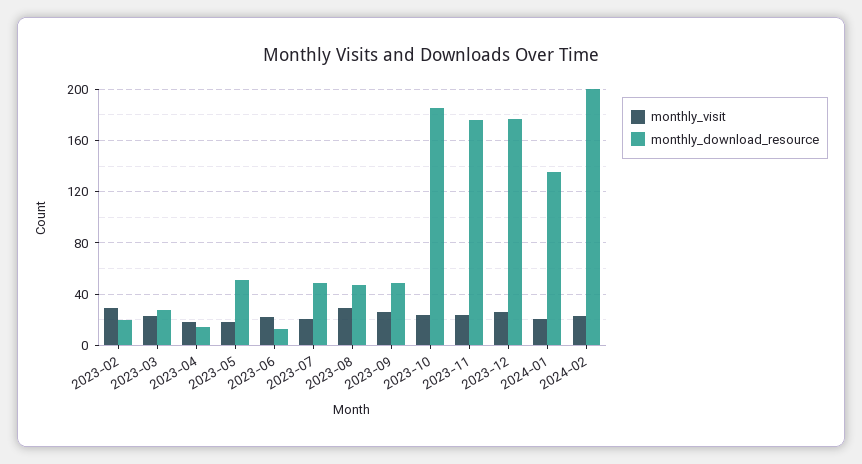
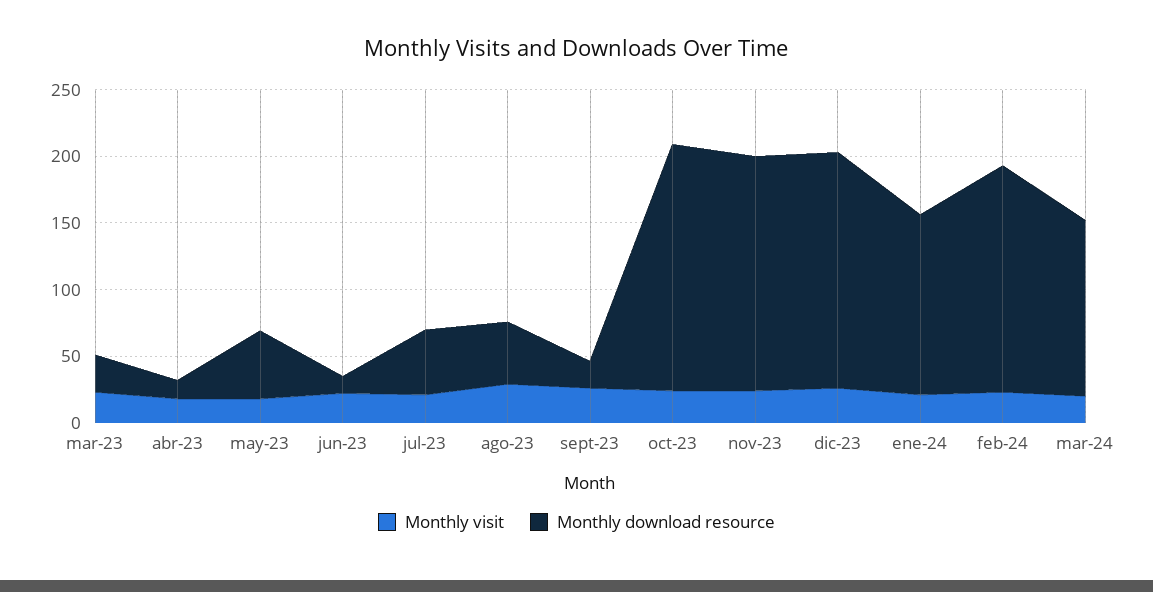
monthly_visit, 2023-02: 30 -> none
monthly_download_resource, 2023-02: 20 -> none
monthly_download_resource, 2023-09: 50 -> 20
monthly_download_resource, 2024-02: 200 -> 170
monthly_visit, mar-24: none -> 20
monthly_download_resource, mar-24: none -> 130

